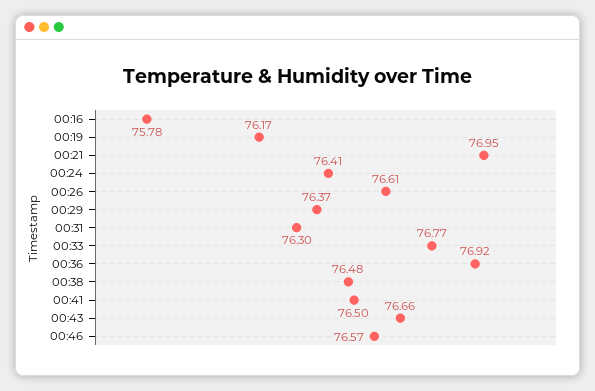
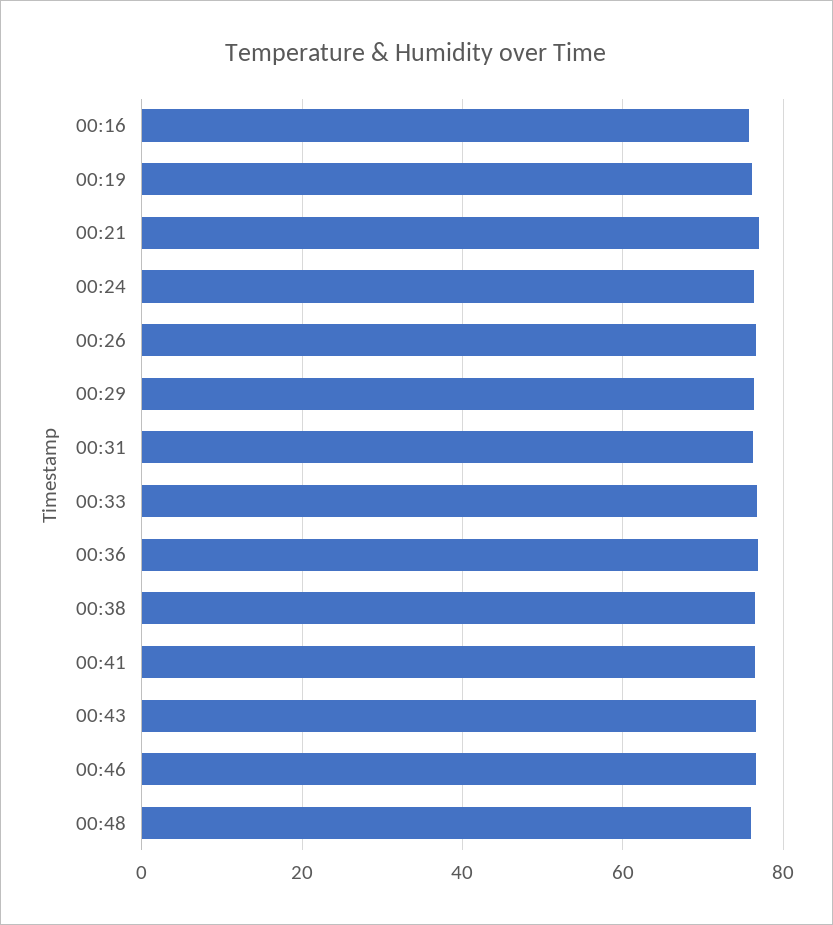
00:48: none -> 76

